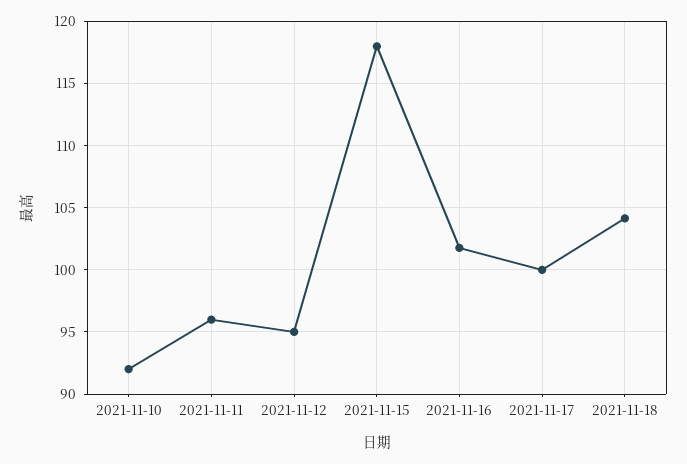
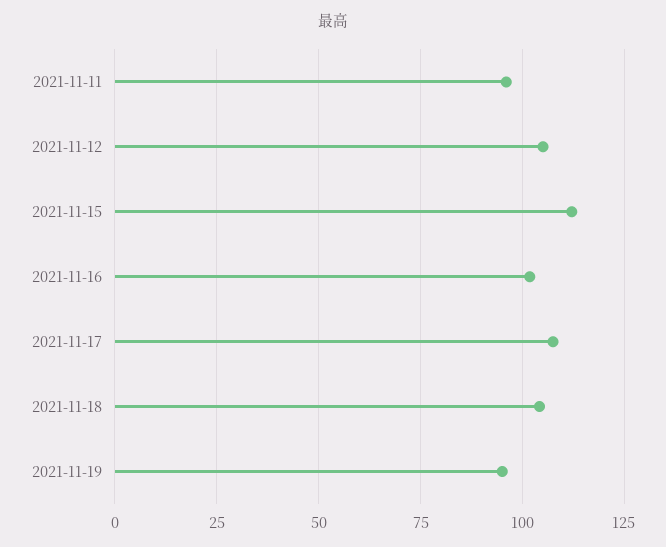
2021-11-10: 92 -> none
2021-11-12: 95 -> 105
2021-11-15: 118 -> 112.5
2021-11-17: 100 -> 107.5
2021-11-19: none -> 95

